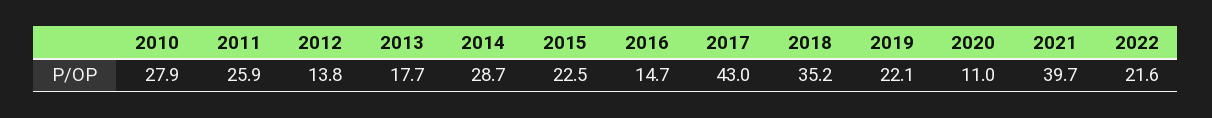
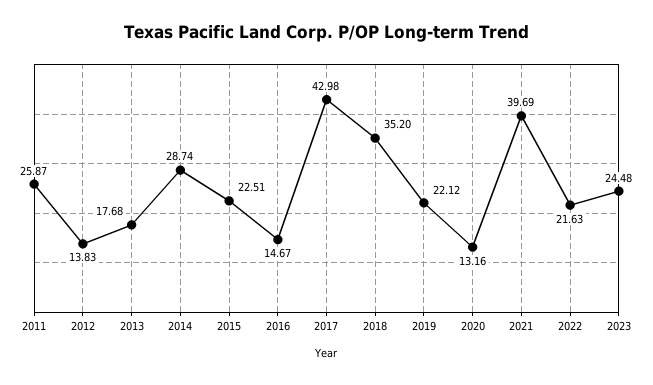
2010: 27.9 -> none
2020: 11 -> 13.16
2023: none -> 24.48

